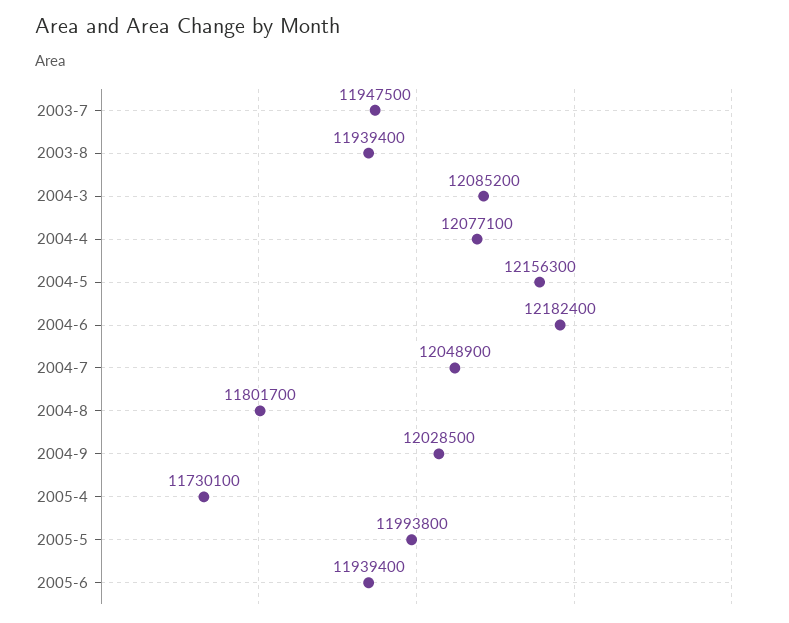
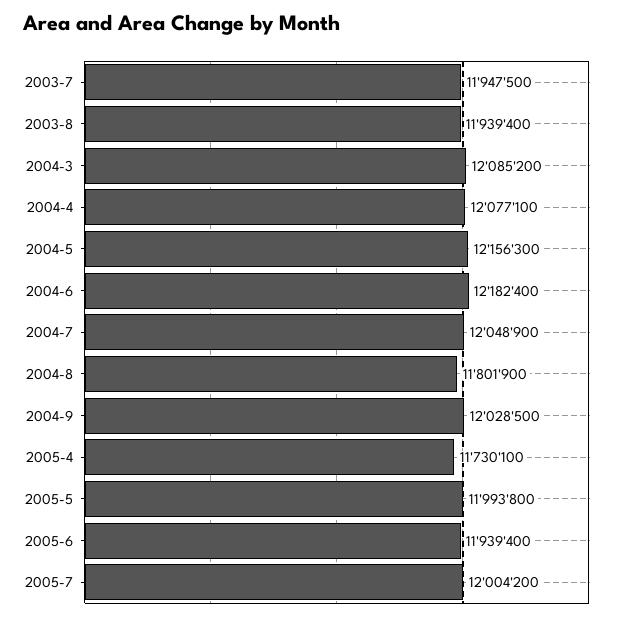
2004-8: 11801700 -> 11801900
2005-7: none -> 12004200

